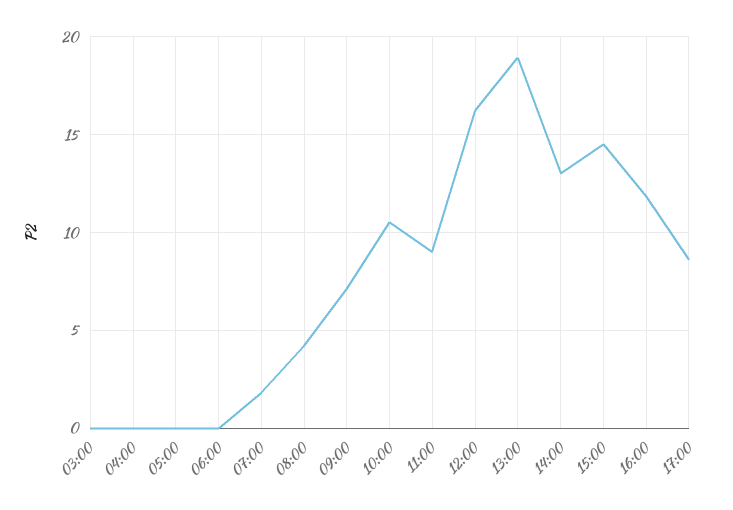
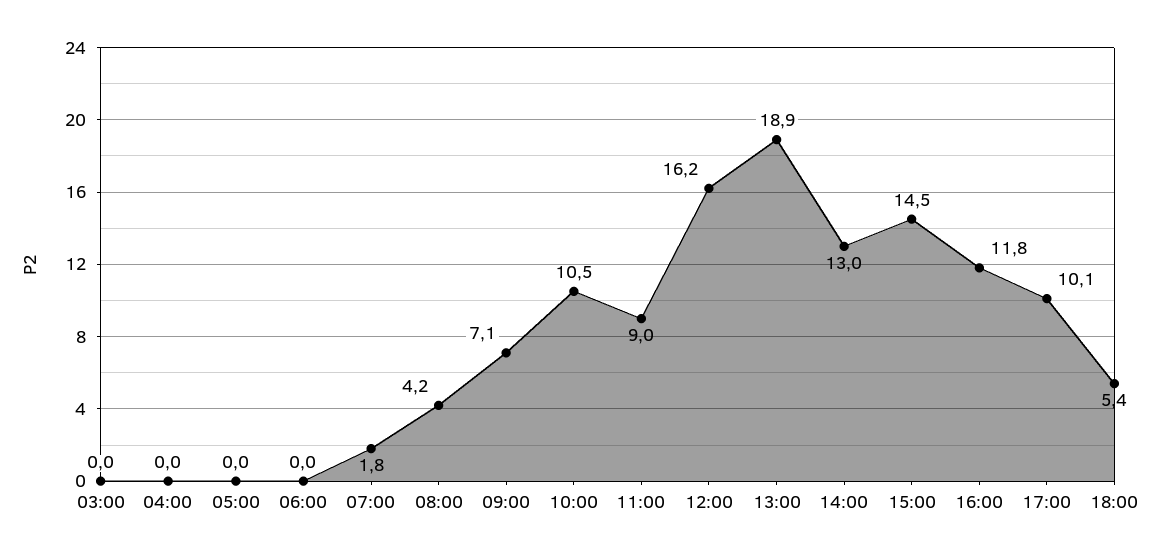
17:00: 8.5 -> 10.1
18:00: none -> 5.4

